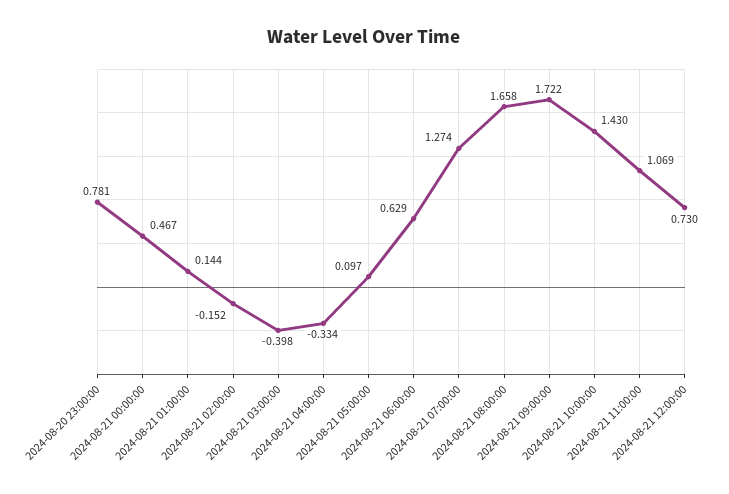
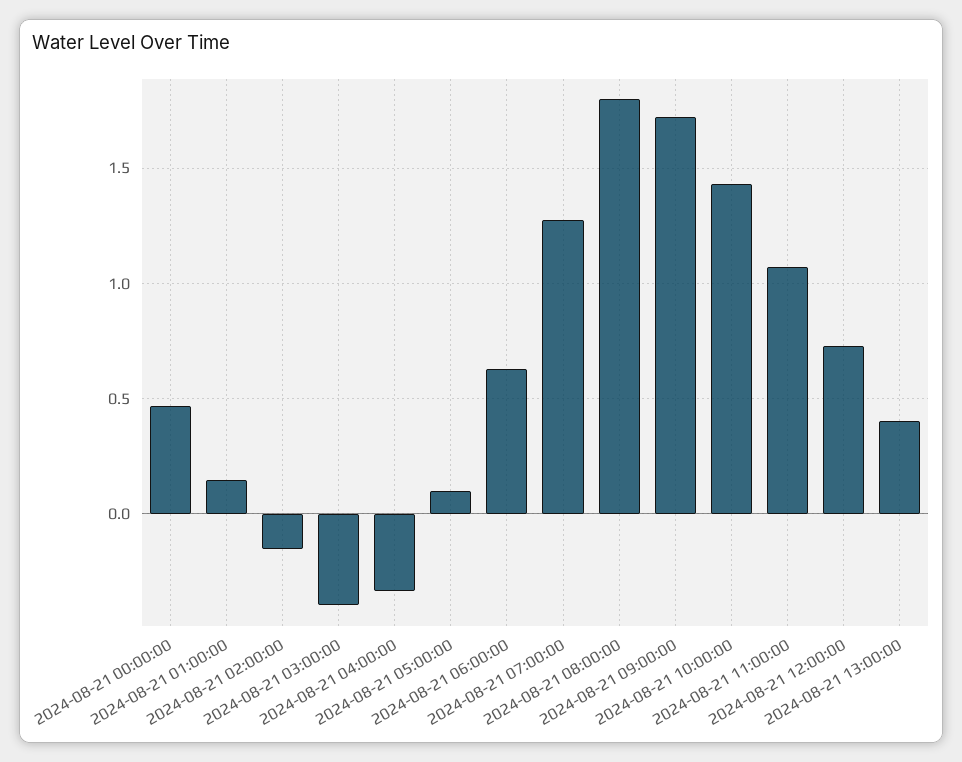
2024-08-20 23:00:00: 0.781 -> none
2024-08-21 08:00:00: 1.658 -> 1.8
2024-08-21 13:00:00: none -> 0.4

